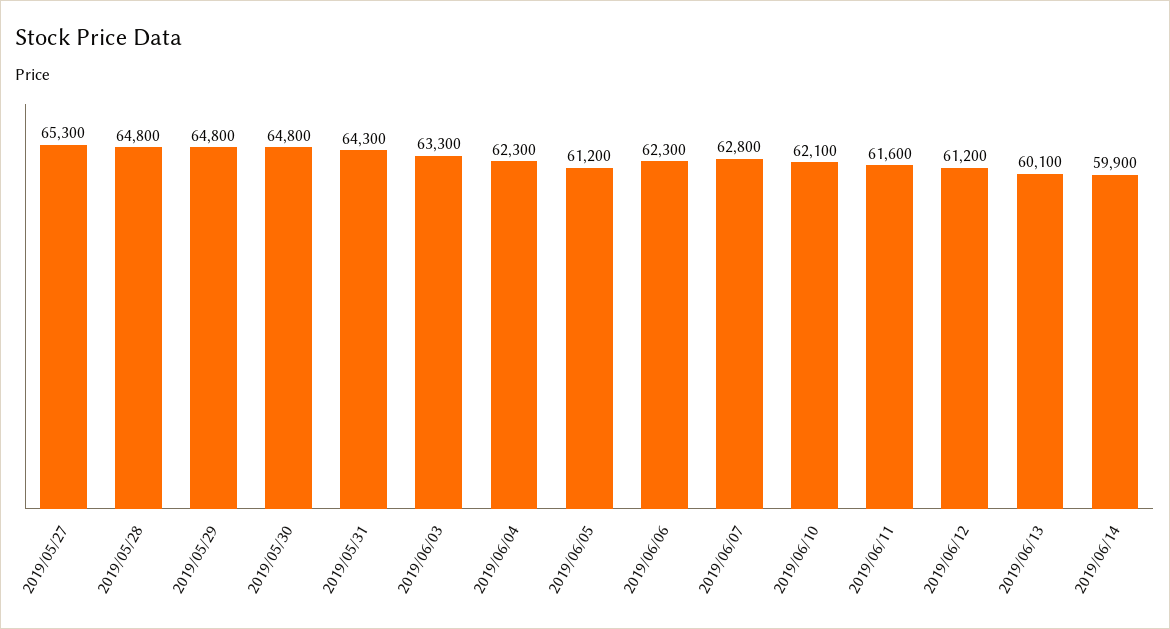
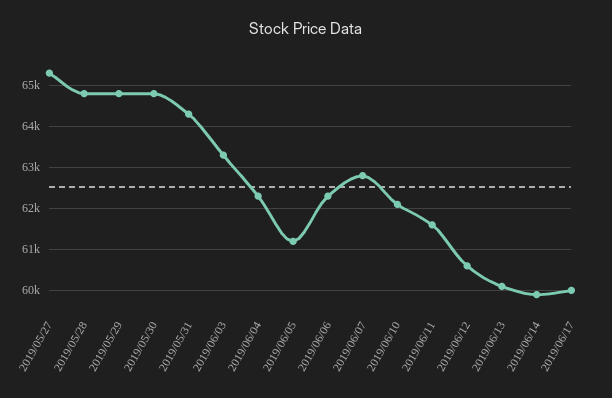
2019/06/12: 61200 -> 60600
2019/06/17: none -> 60000

